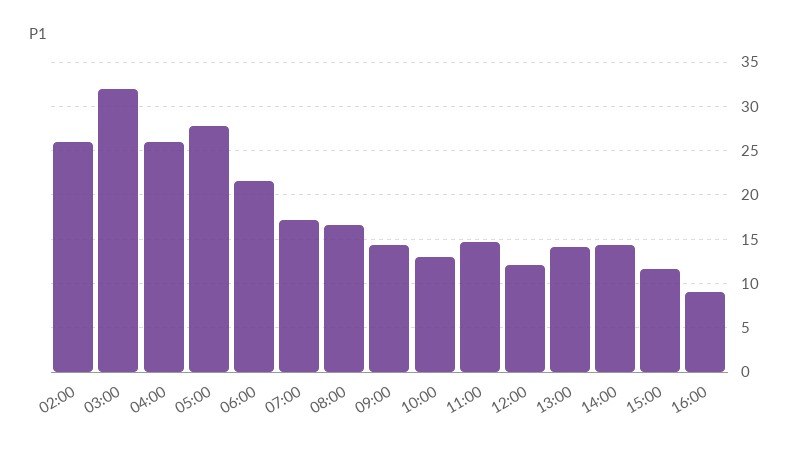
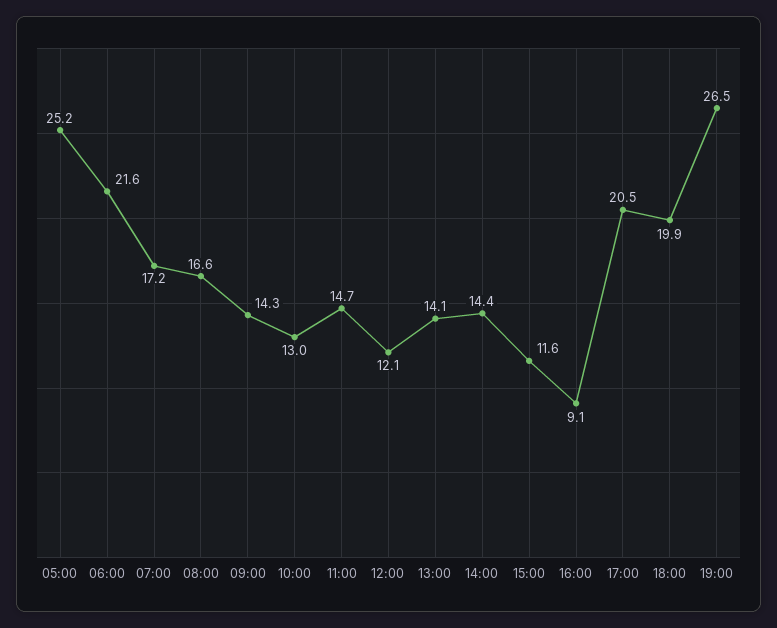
02:00: 26 -> none
03:00: 32 -> none
04:00: 26 -> none
05:00: 28 -> 25.2
17:00: none -> 20.5
18:00: none -> 19.9
19:00: none -> 26.5

